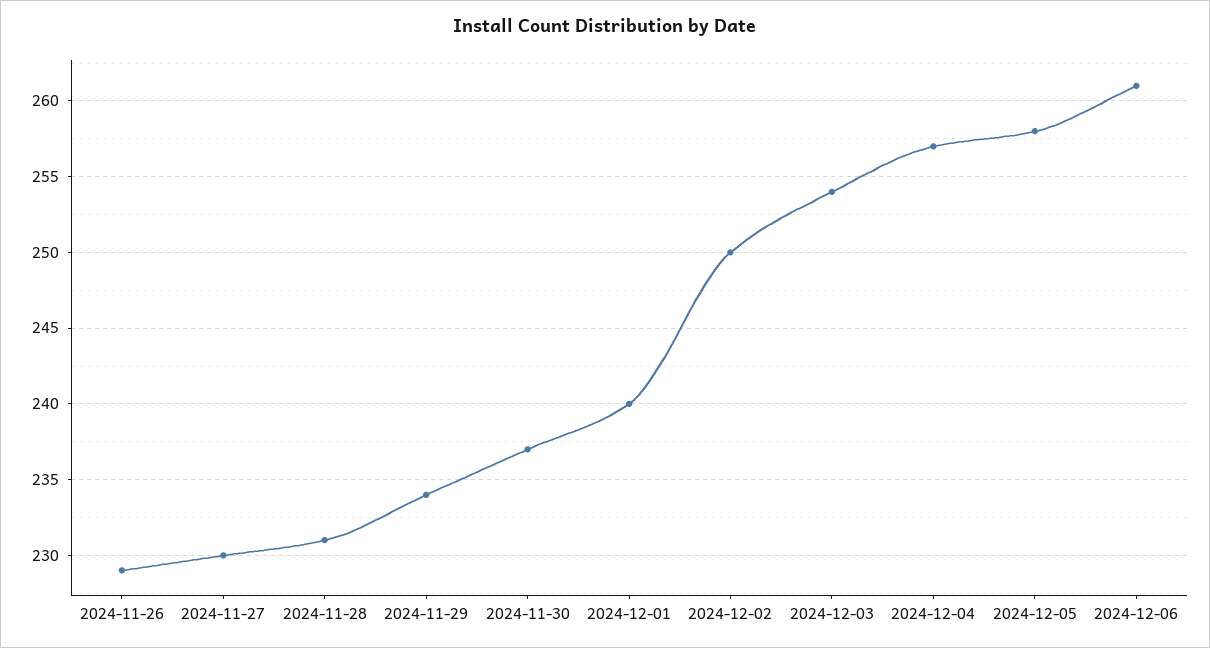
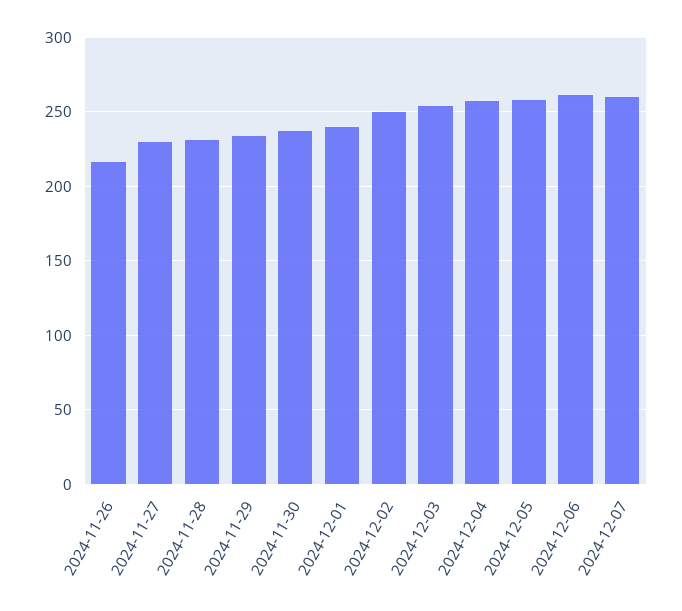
2024-11-26: 229 -> 215
2024-12-07: none -> 260

